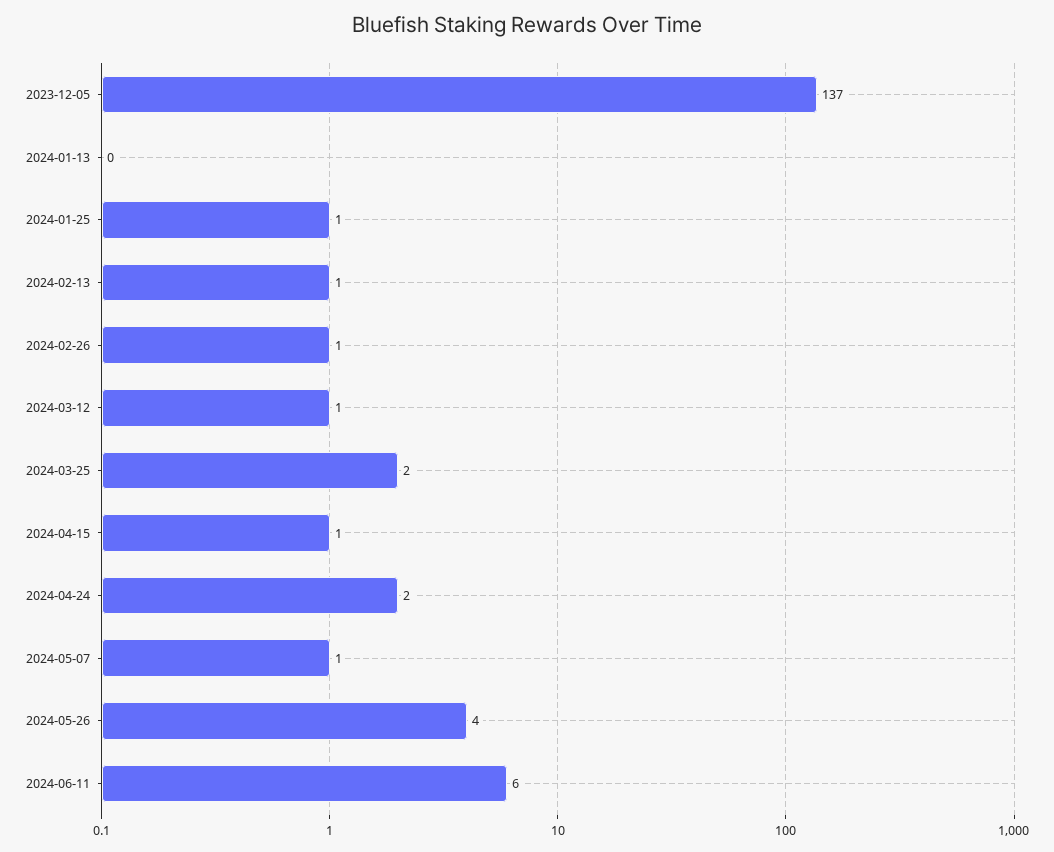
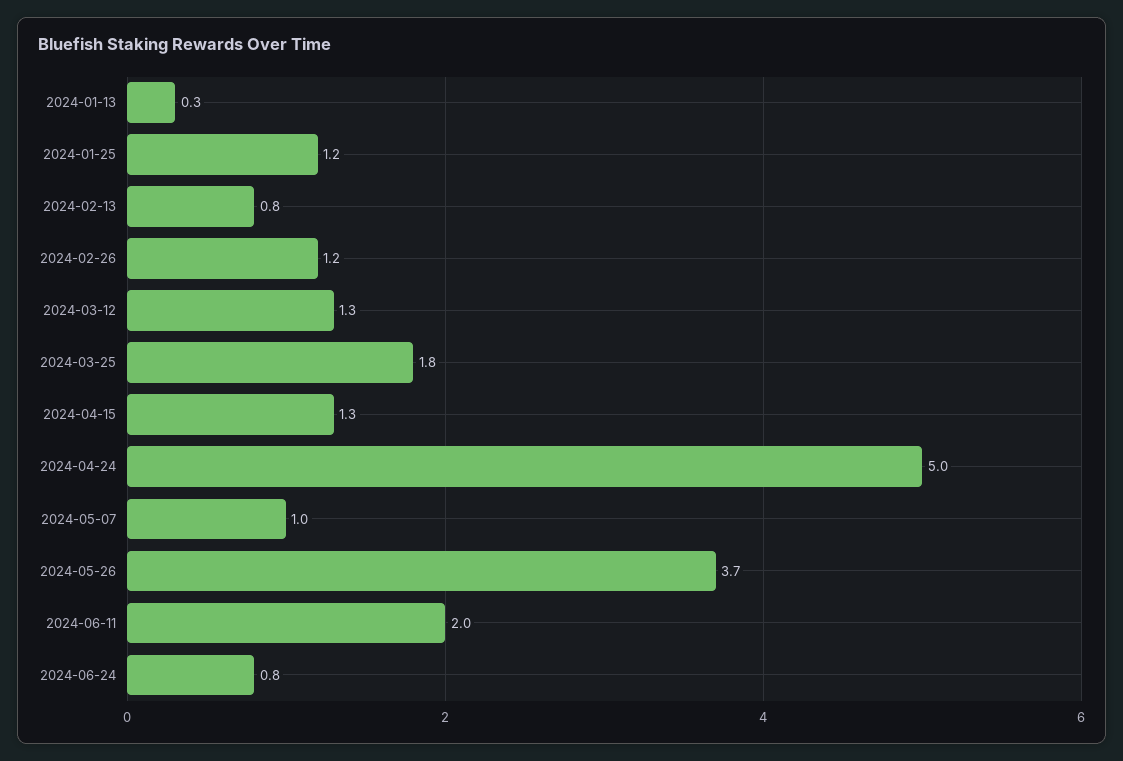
2023-12-05: 137 -> none
2024-04-24: 2 -> 5
2024-06-11: 6 -> 2
2024-06-24: none -> 0.8

